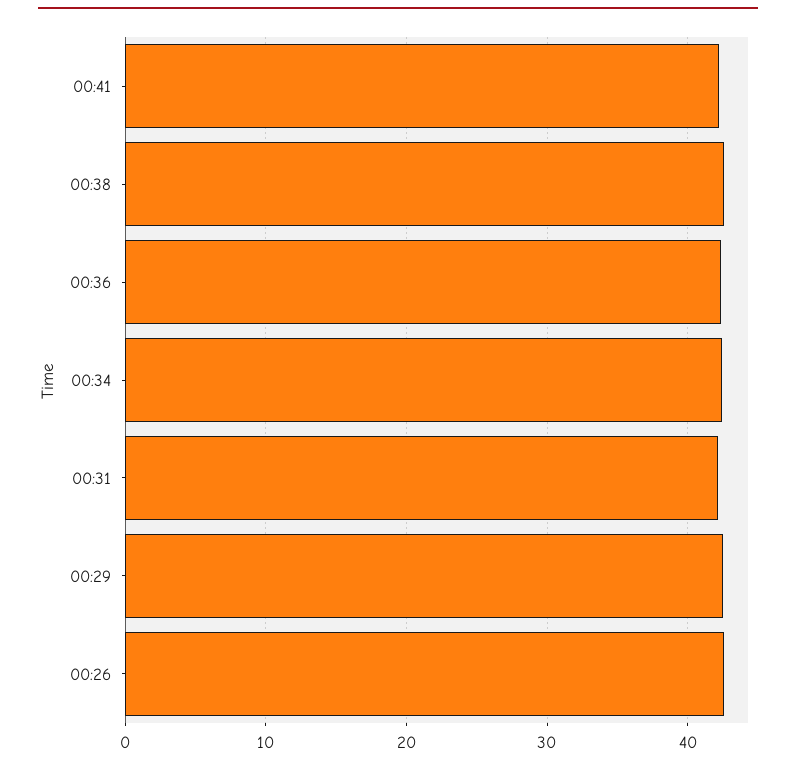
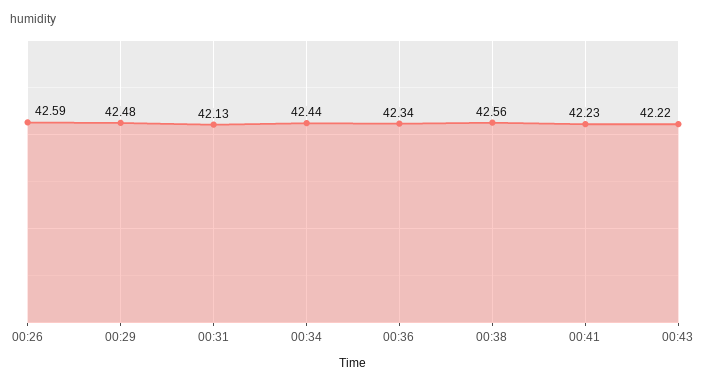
00:43: none -> 42.22

